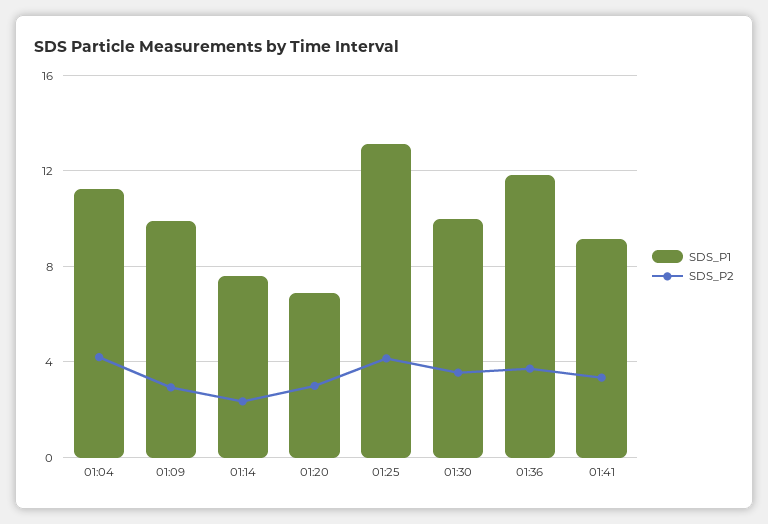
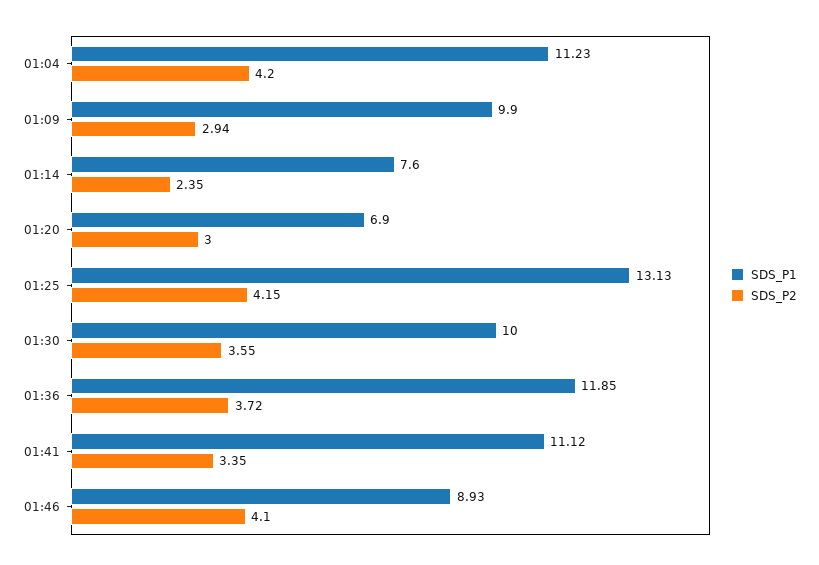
SDS_P1, 01:41: 9 -> 11.12
SDS_P1, 01:46: none -> 8.93
SDS_P2, 01:46: none -> 4.1

